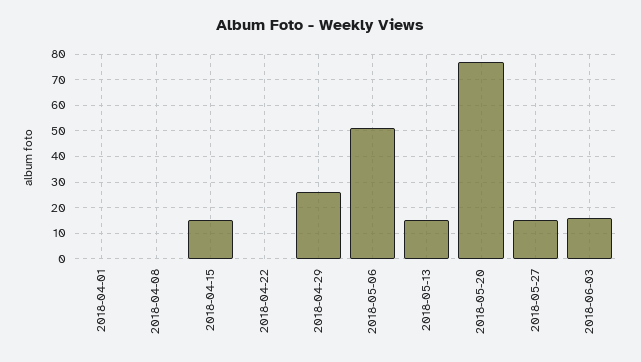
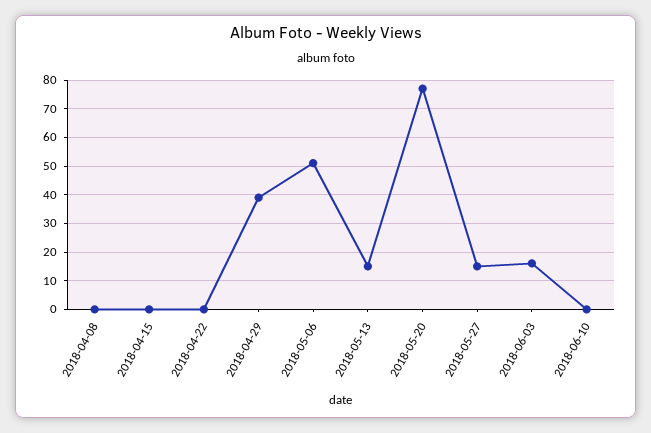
2018-04-01: 0 -> none
2018-04-15: 15 -> 0
2018-04-29: 25 -> 40
2018-06-10: none -> 0

